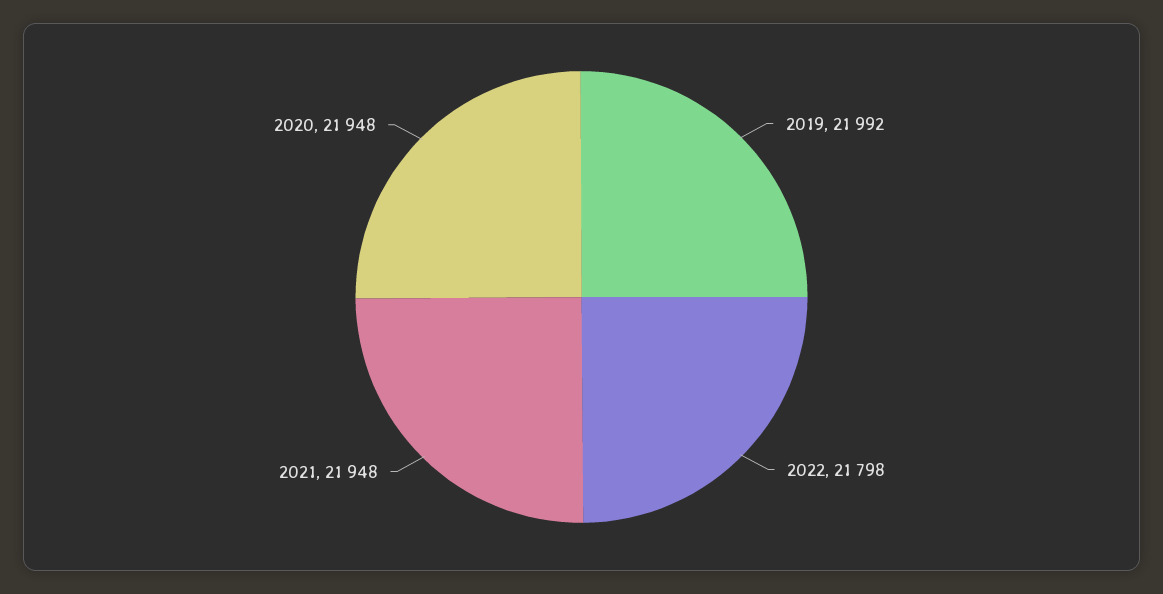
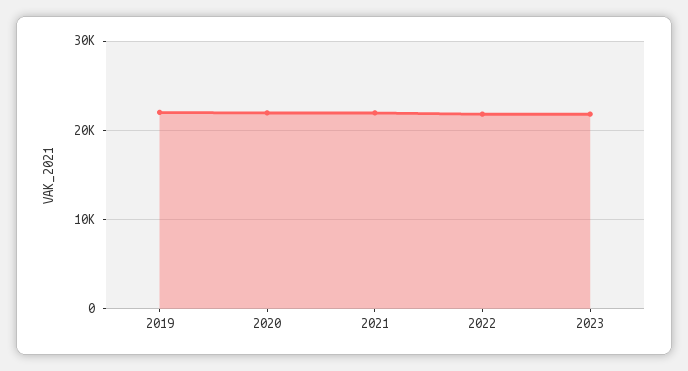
2023: none -> 22000

